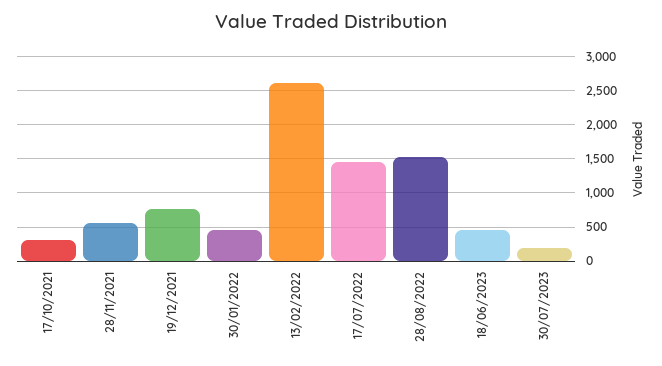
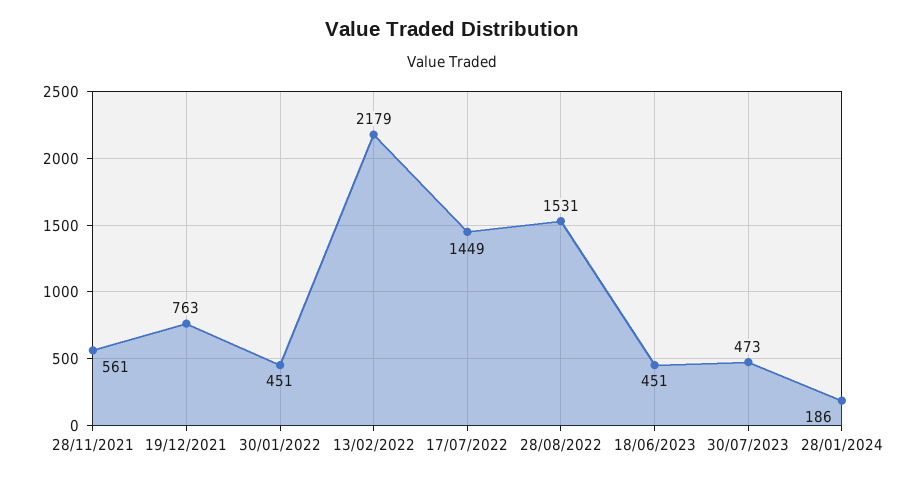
17/10/2021: 300 -> none
13/02/2022: 2600 -> 2179
30/07/2023: 200 -> 473
28/01/2024: none -> 186

